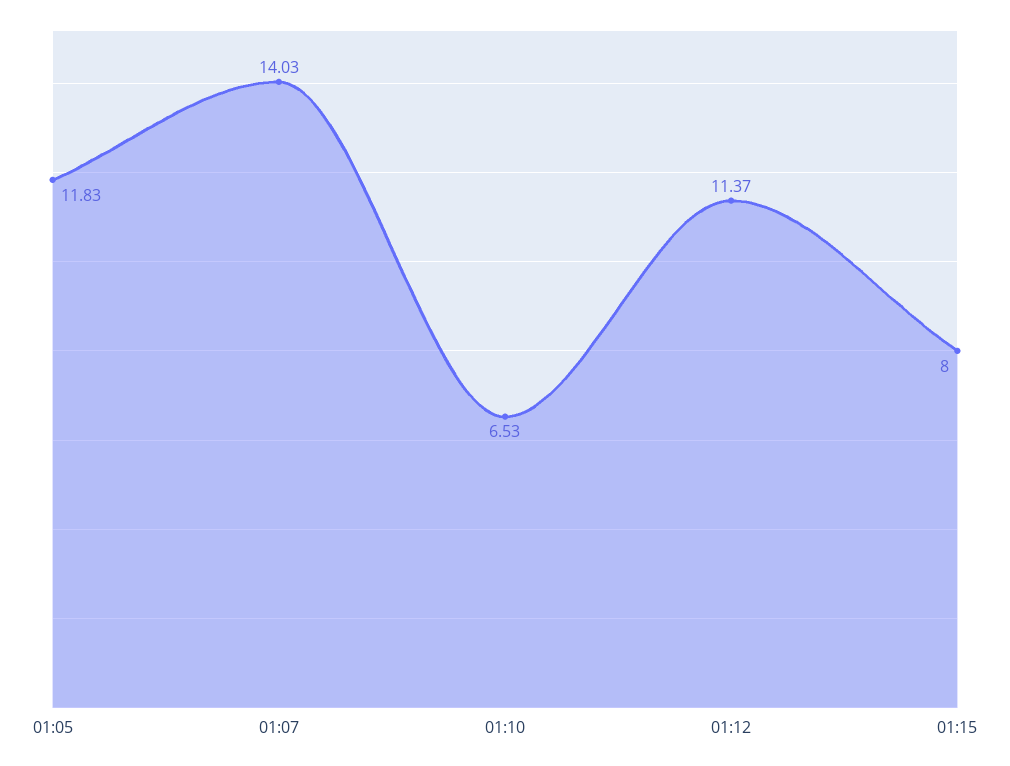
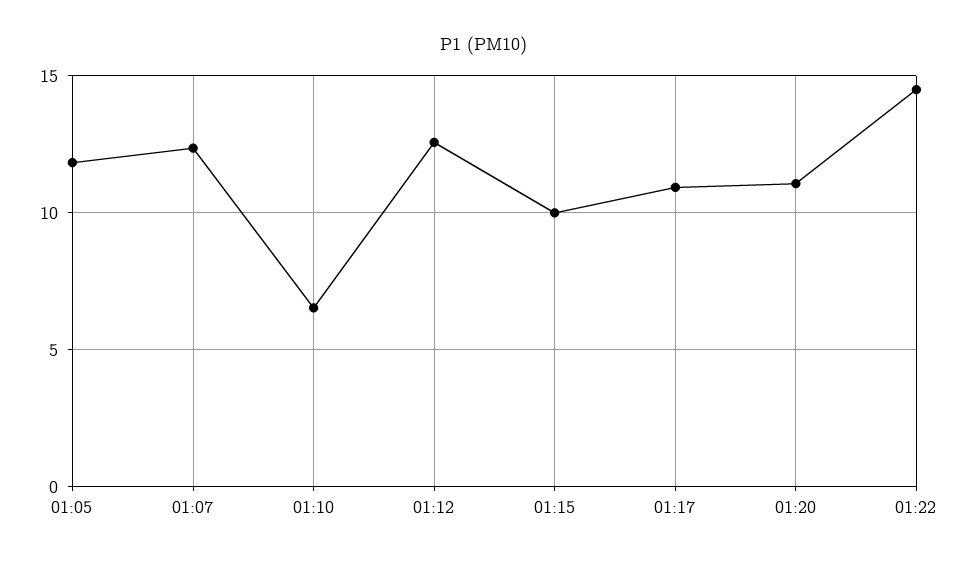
01:07: 14.03 -> 12.5
01:12: 11.37 -> 12.5
01:15: 8 -> 10
01:17: none -> 11
01:20: none -> 11
01:22: none -> 14.5

